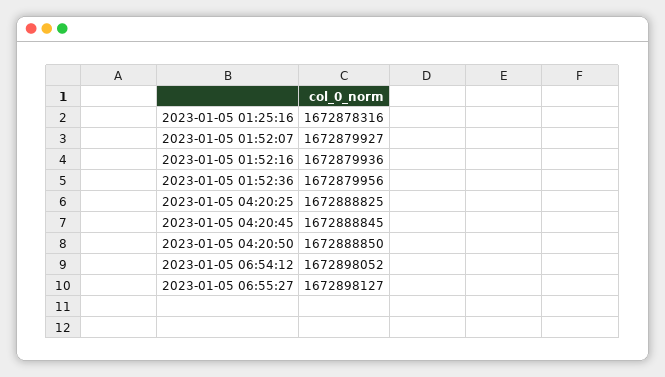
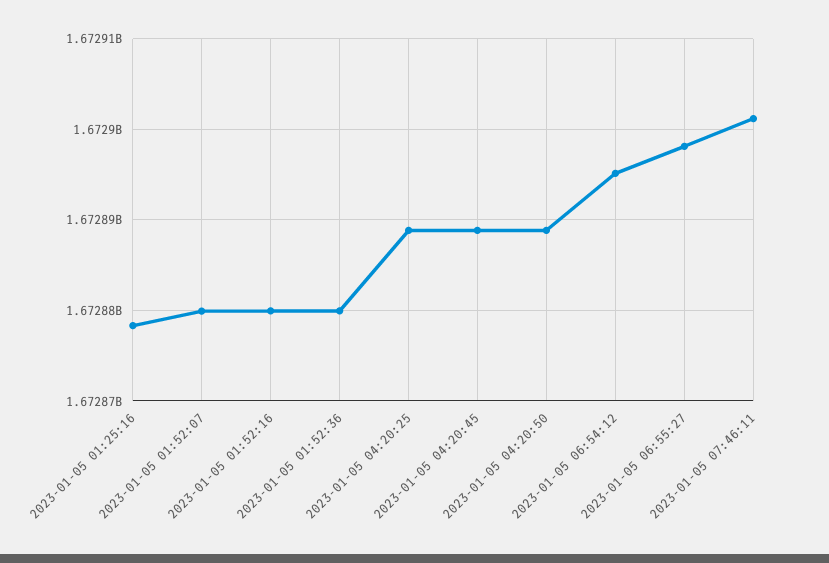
2023-01-05 06:54:12: 1672898052 -> 1672895000
2023-01-05 07:46:11: none -> 1672901000

